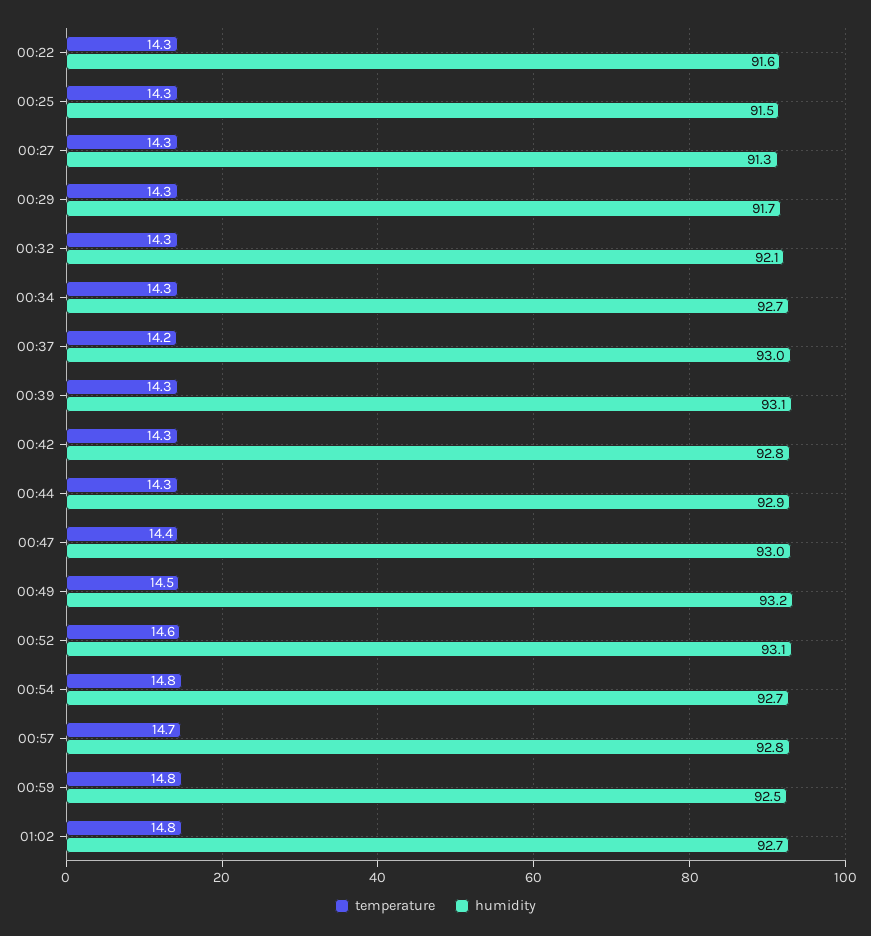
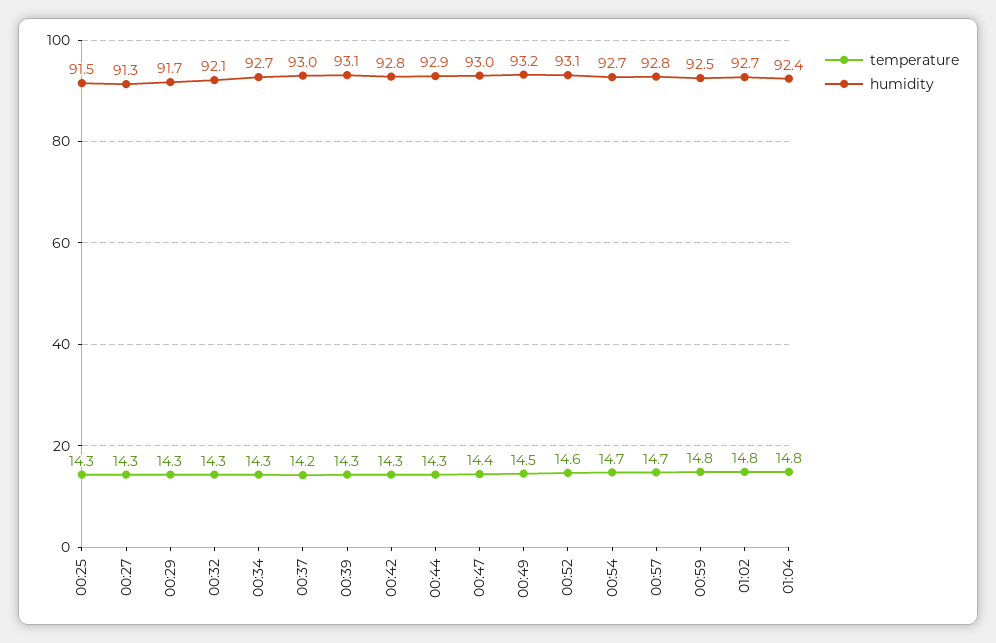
temperature, 00:22: 14.3 -> none
humidity, 00:22: 91.6 -> none
temperature, 00:54: 14.8 -> 14.7
temperature, 01:04: none -> 14.8
humidity, 01:04: none -> 92.4

